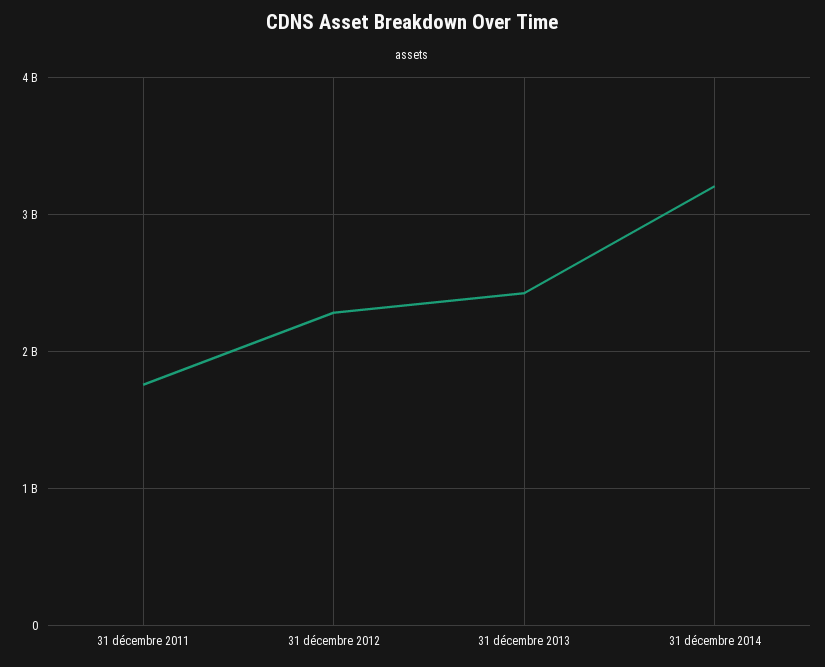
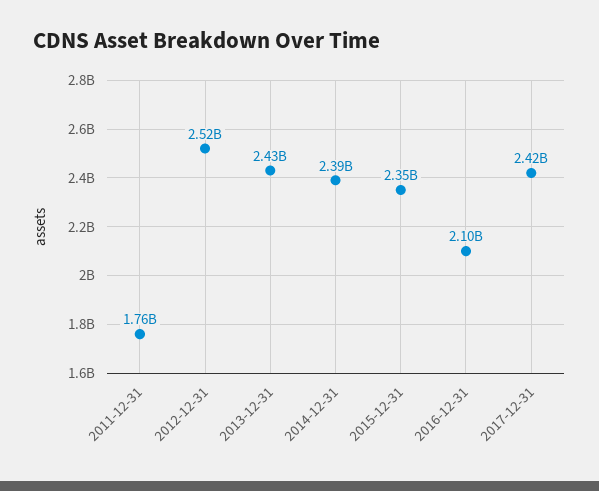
31 décembre 2012: 2300000000 -> 2520000000
31 décembre 2014: 3200000000 -> 2390000000
2015-12-31: none -> 2350000000
2016-12-31: none -> 2100000000
2017-12-31: none -> 2420000000

